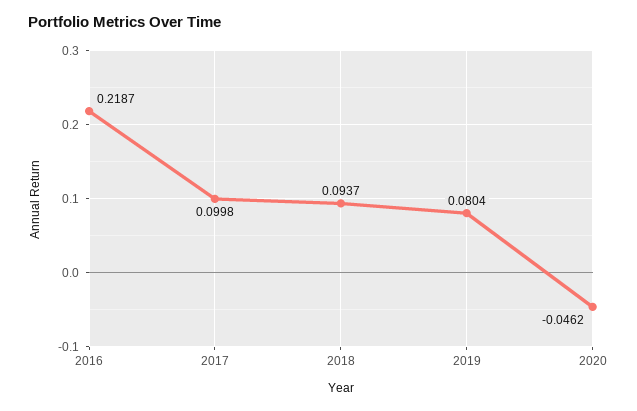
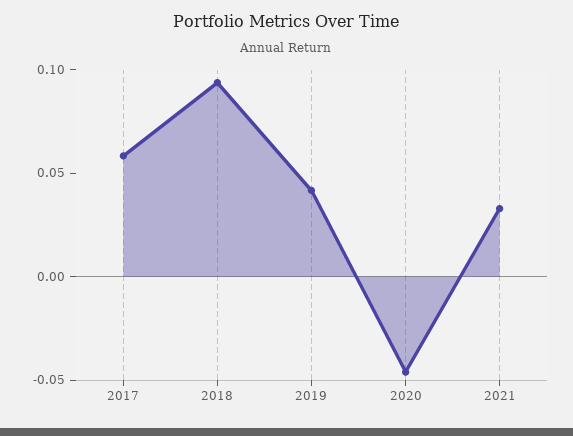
2016: 0.2187 -> none
2017: 0.0998 -> 0.06
2019: 0.0804 -> 0.04
2021: none -> 0.03

